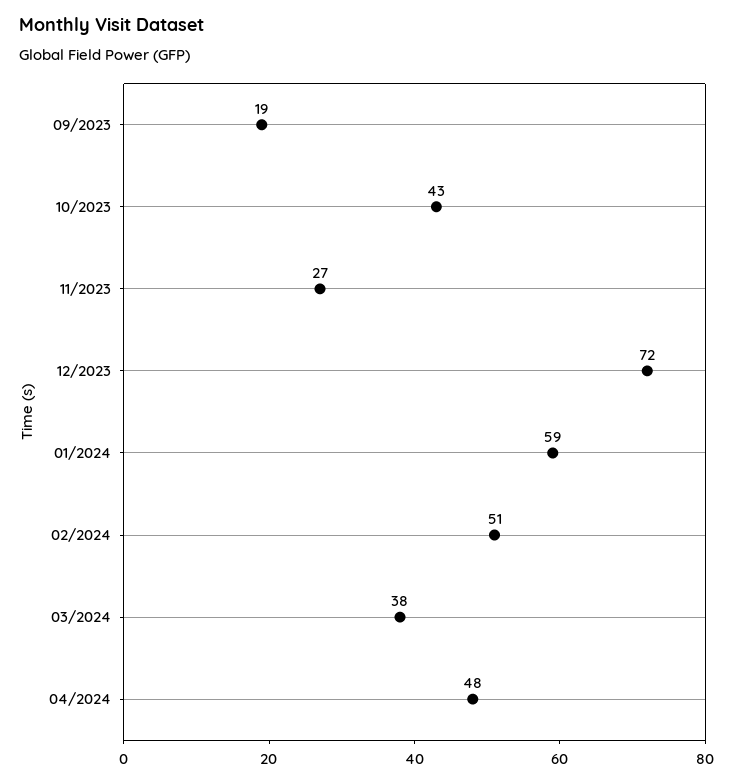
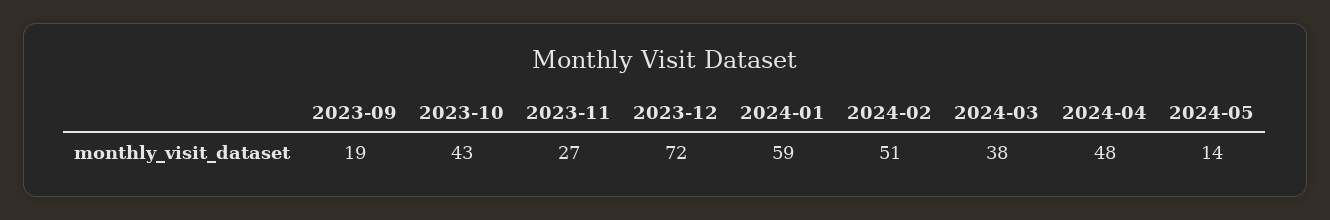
2024-05: none -> 14

